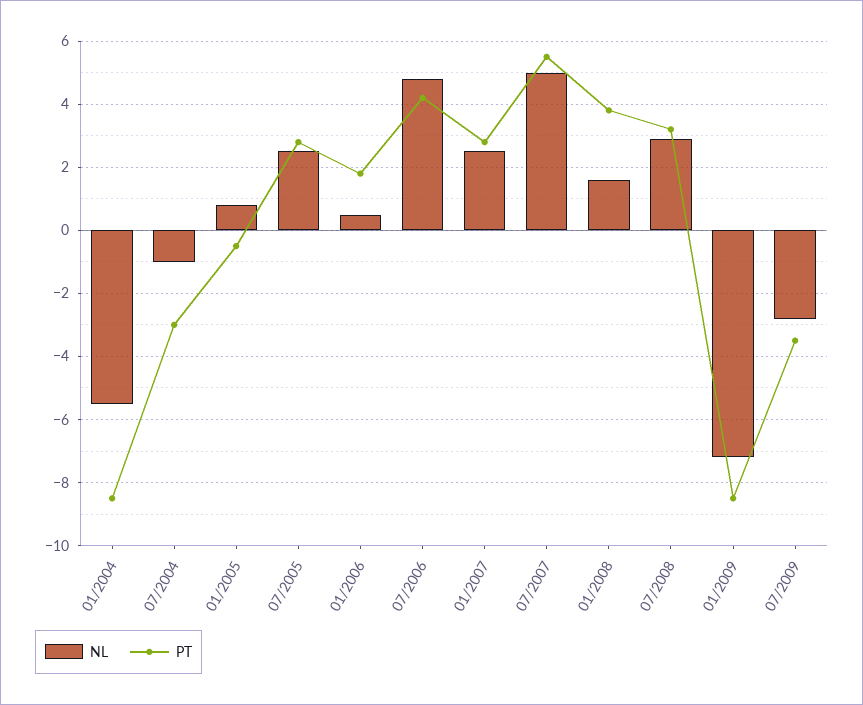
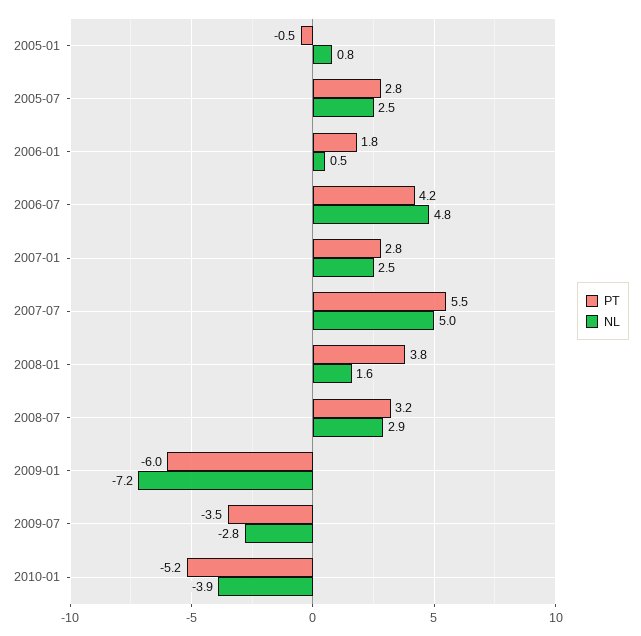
NL, 01/2004: -5.5 -> none
PT, 01/2004: -8.5 -> none
NL, 07/2004: -1 -> none
PT, 07/2004: -3 -> none
PT, 01/2009: -8.5 -> -6
PT, 2010-01: none -> -5.2
NL, 2010-01: none -> -3.9

